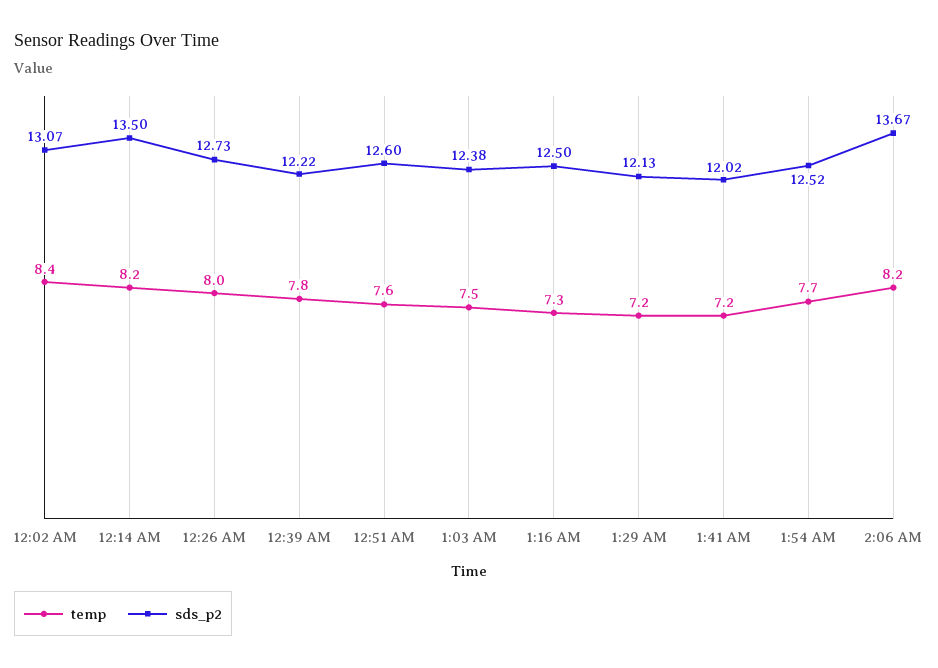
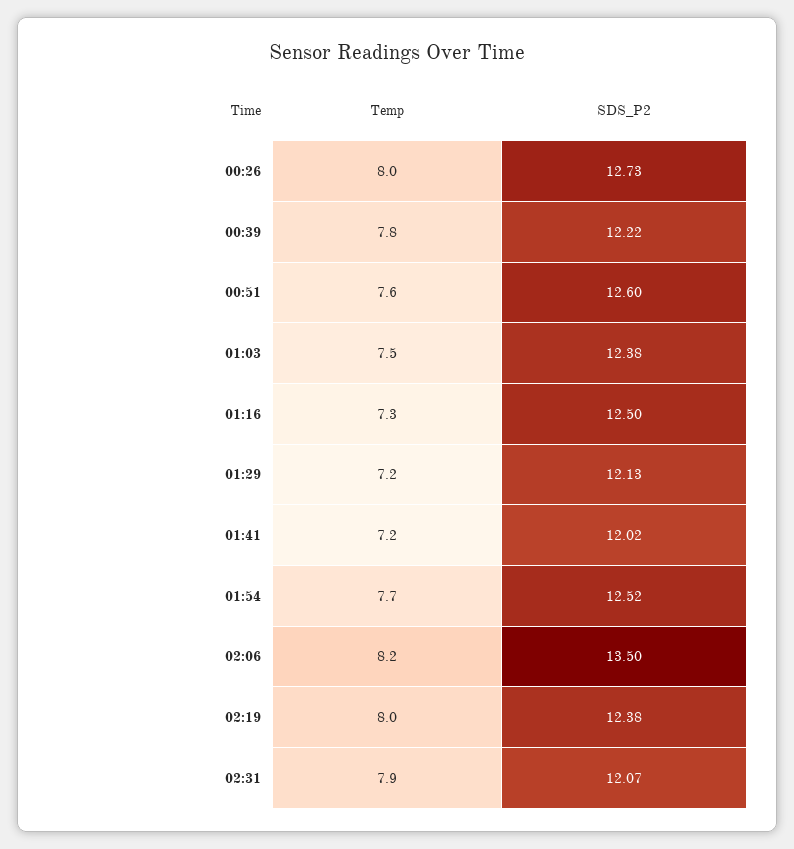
temp, 12:02 AM: 8.4 -> none
sds_p2, 12:02 AM: 13.07 -> none
temp, 12:14 AM: 8.2 -> none
sds_p2, 12:14 AM: 13.5 -> none
sds_p2, 2:06 AM: 13.67 -> 13.5
temp, 02:19: none -> 8
sds_p2, 02:19: none -> 12.38
temp, 02:31: none -> 7.9
sds_p2, 02:31: none -> 12.07

